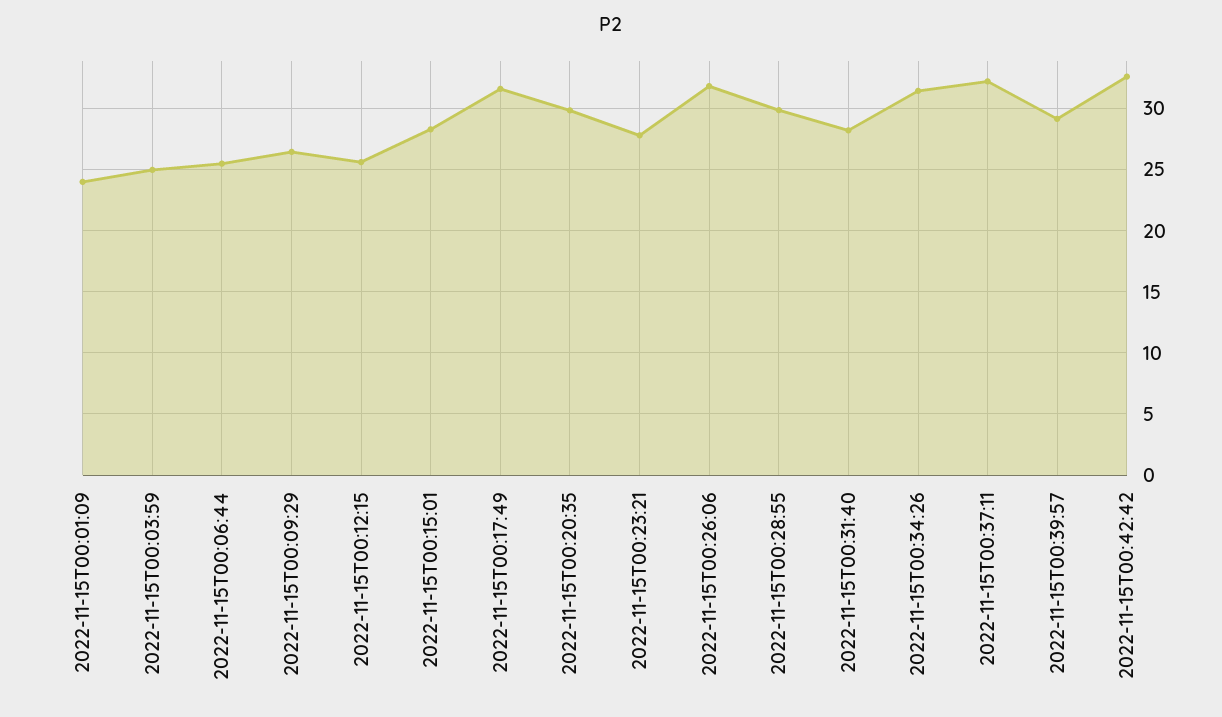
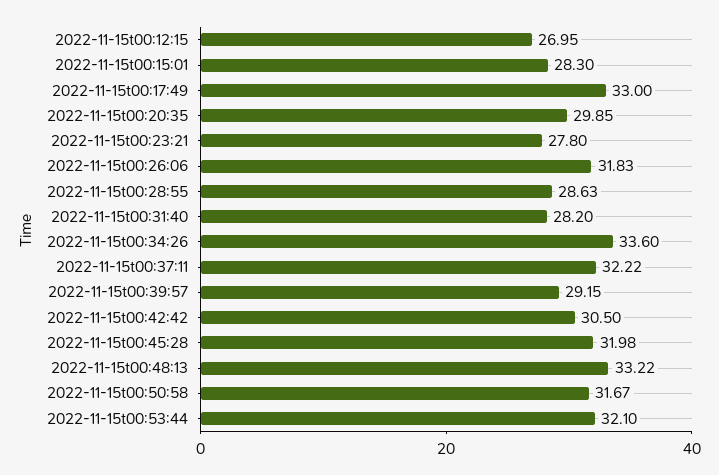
2022-11-15T00:01:09: 24 -> none
2022-11-15T00:03:59: 25 -> none
2022-11-15T00:06:44: 25.5 -> none
2022-11-15T00:09:29: 26.5 -> none
2022-11-15T00:12:15: 25.5 -> 26.95
2022-11-15T00:17:49: 31.5 -> 33
2022-11-15T00:28:55: 30 -> 28.63
2022-11-15T00:34:26: 31.5 -> 33.6
2022-11-15T00:42:42: 32.5 -> 30.5
2022-11-15t00:45:28: none -> 31.98
2022-11-15t00:48:13: none -> 33.22
2022-11-15t00:50:58: none -> 31.67
2022-11-15t00:53:44: none -> 32.1

